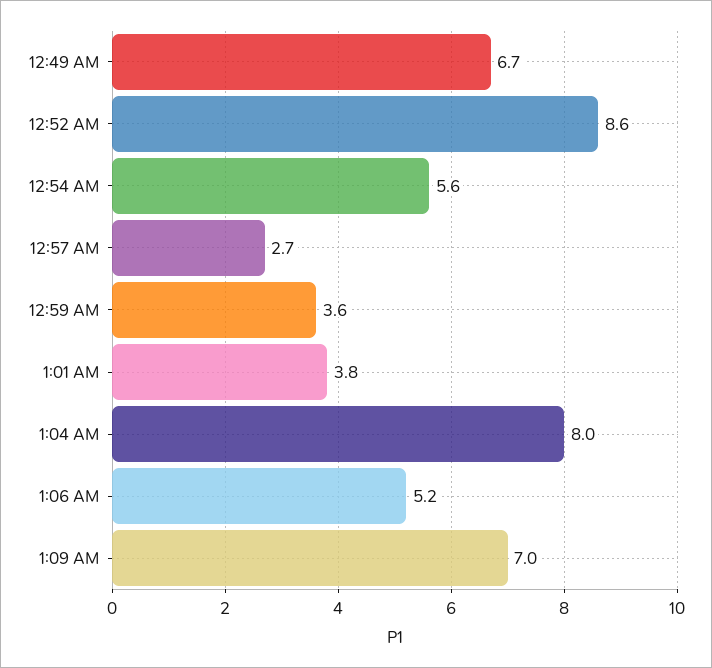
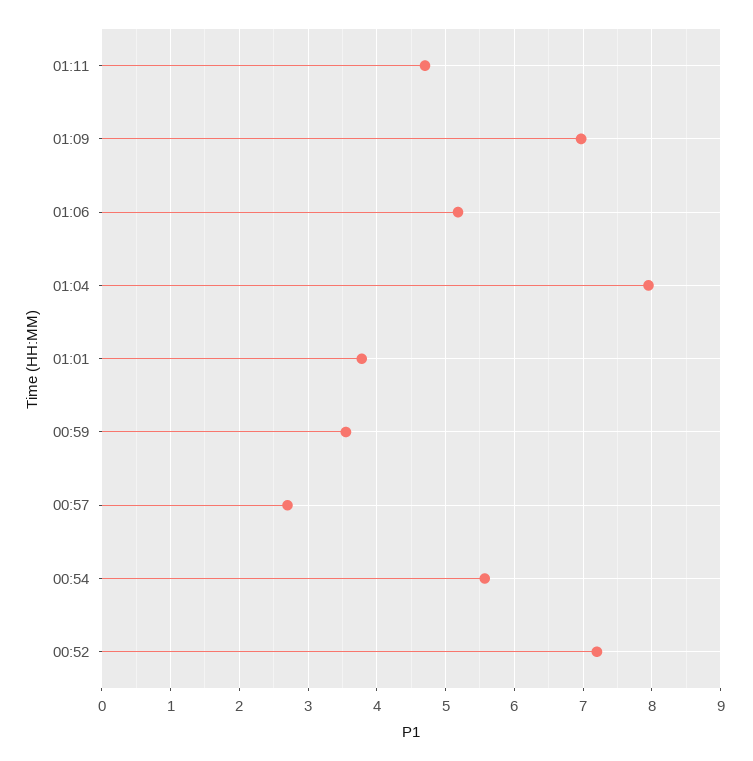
12:49 AM: 6.7 -> none
12:52 AM: 8.6 -> 7.2
01:11: none -> 4.7

